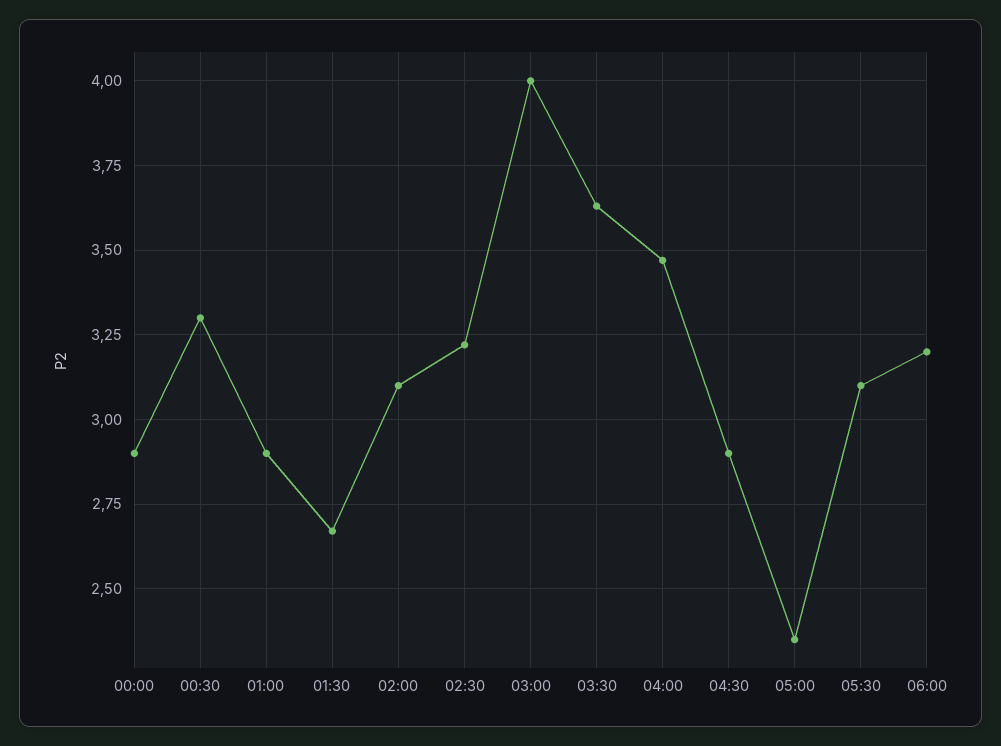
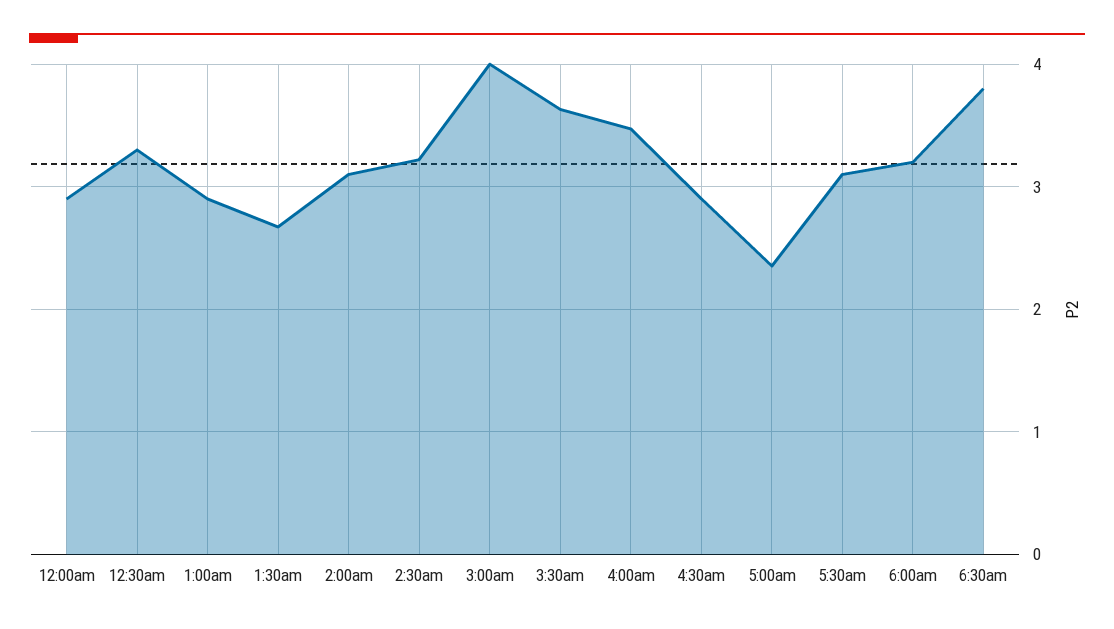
6:30am: none -> 3.8

